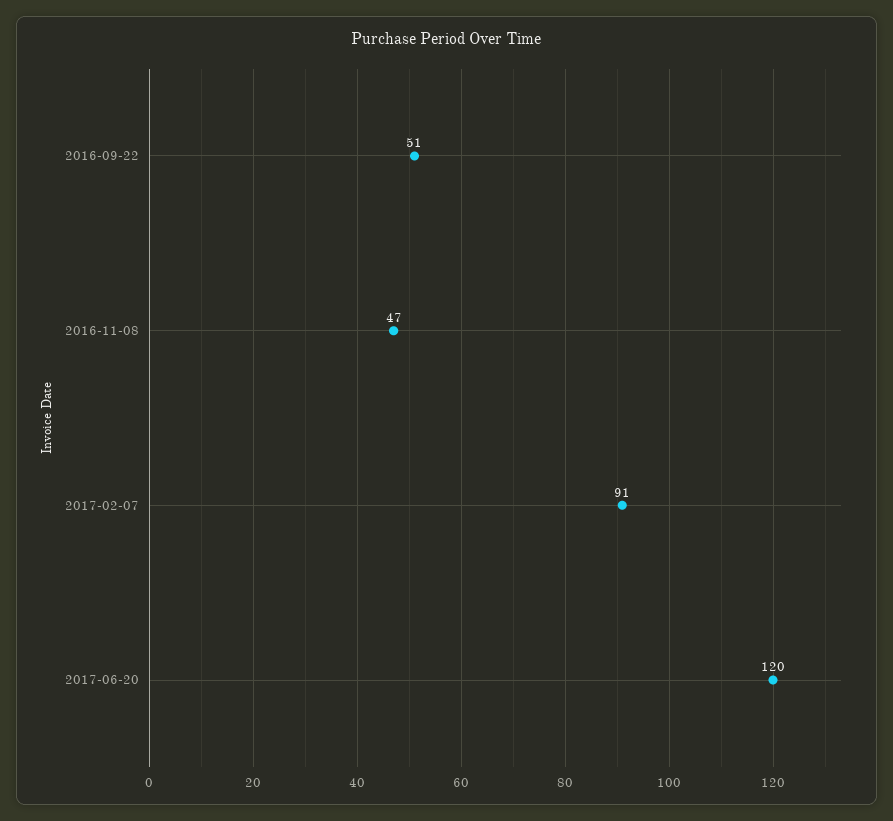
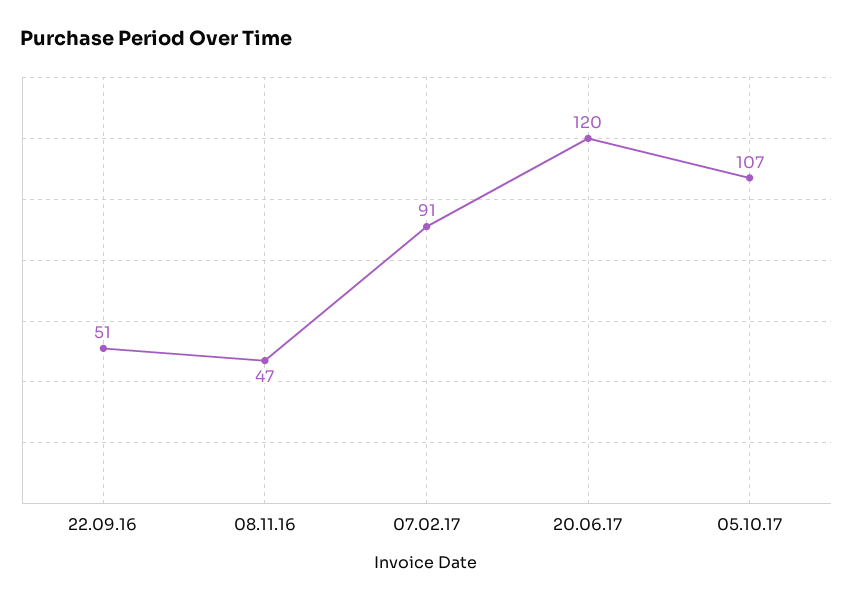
05.10.17: none -> 107

